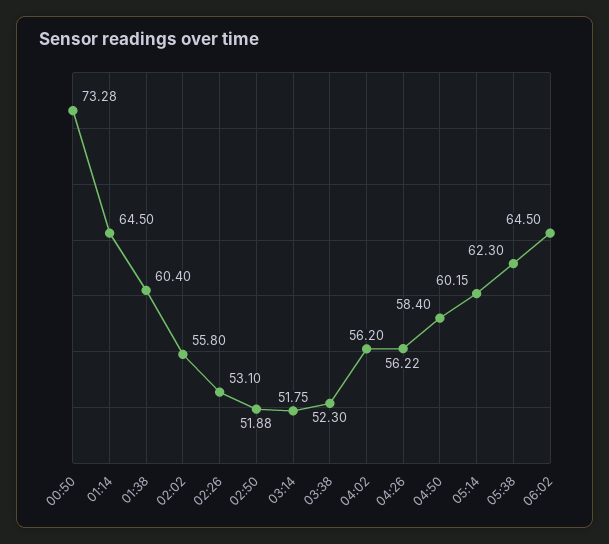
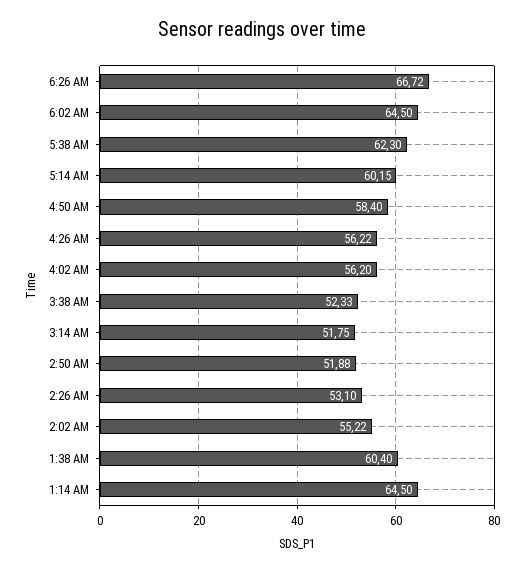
00:50: 73.28 -> none
02:02: 55.8 -> 55.22
03:38: 52.3 -> 52.33
6:26 AM: none -> 66.72

